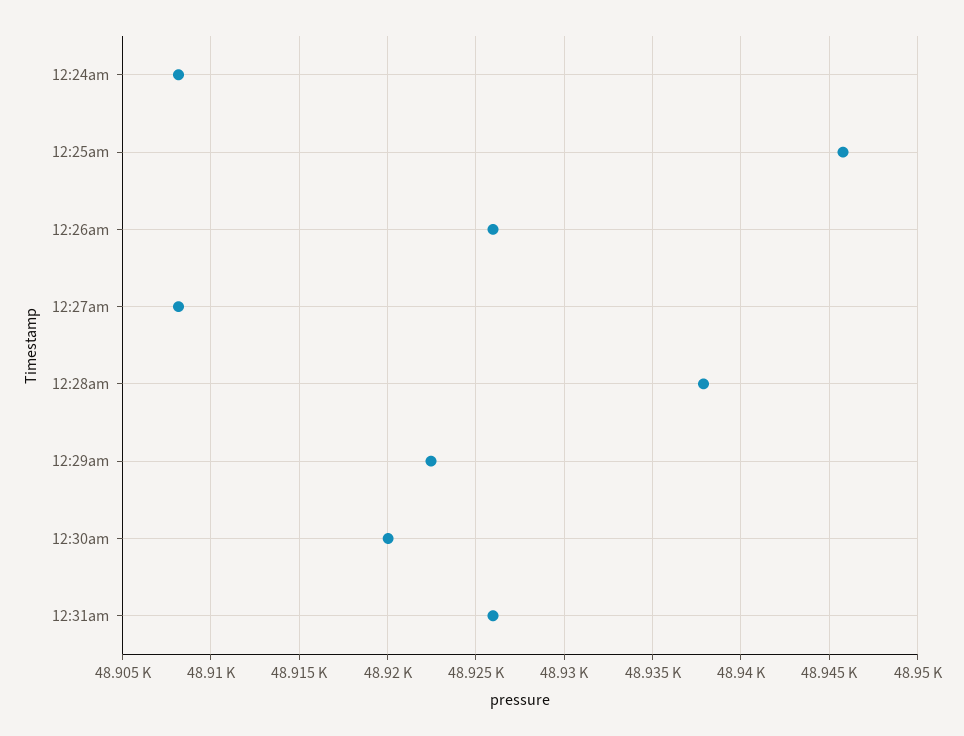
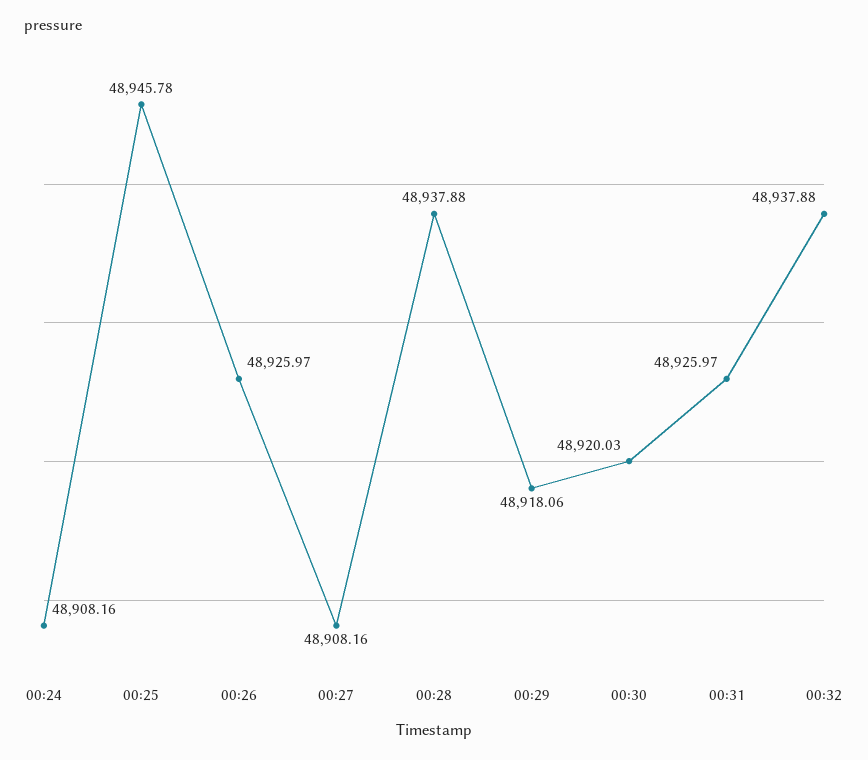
12:29am: 48922.5 -> 48918.06
00:32: none -> 48937.88

